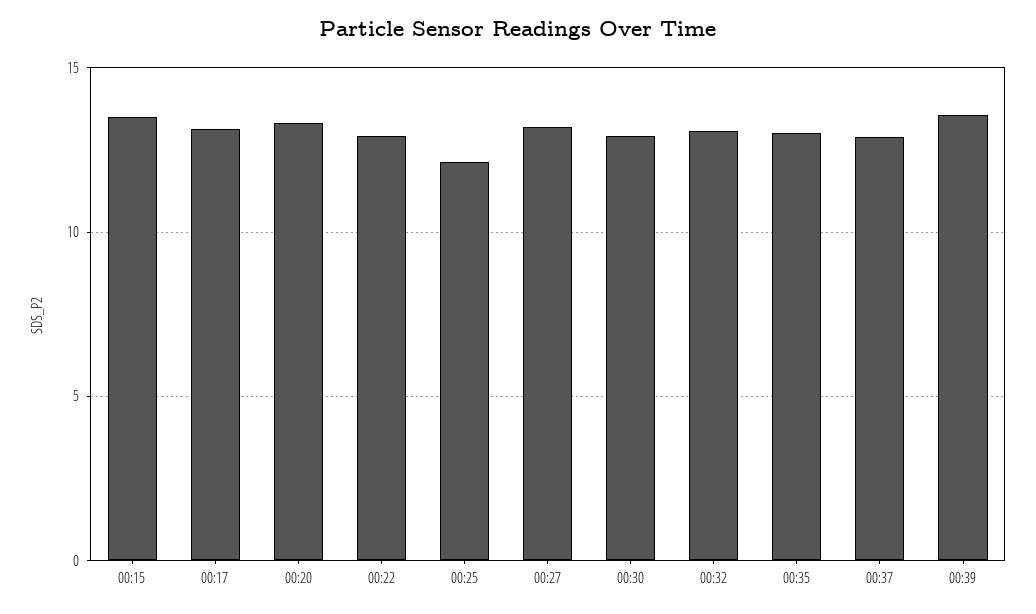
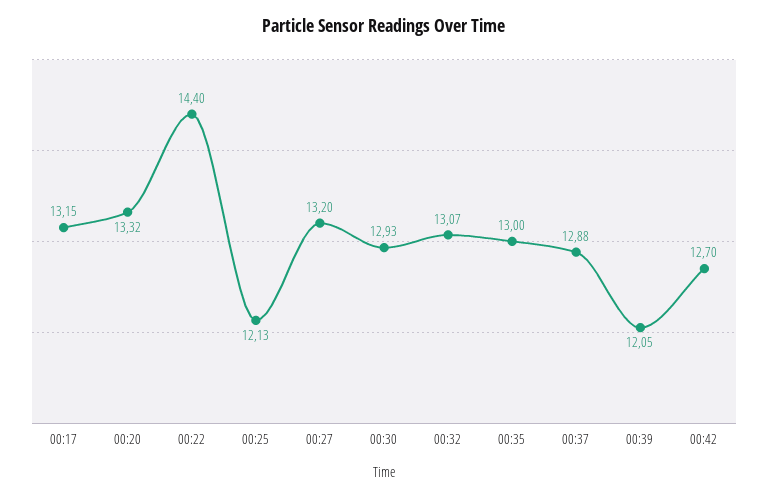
00:15: 13.5 -> none
00:22: 13 -> 14.4
00:39: 13.5 -> 12.05
00:42: none -> 12.7

